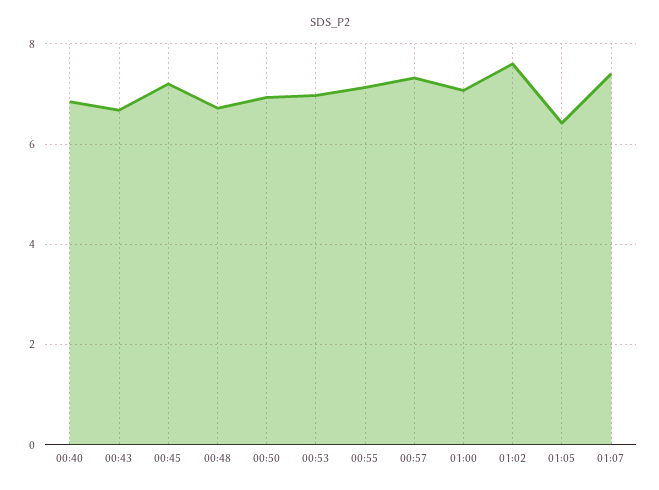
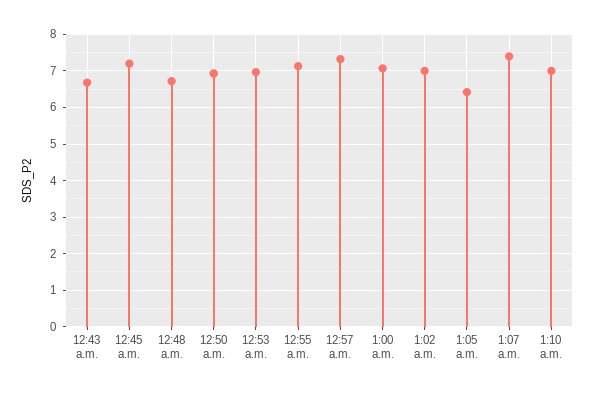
00:40: 6.8 -> none
01:02: 7.6 -> 7
1:10 a.m.: none -> 7

